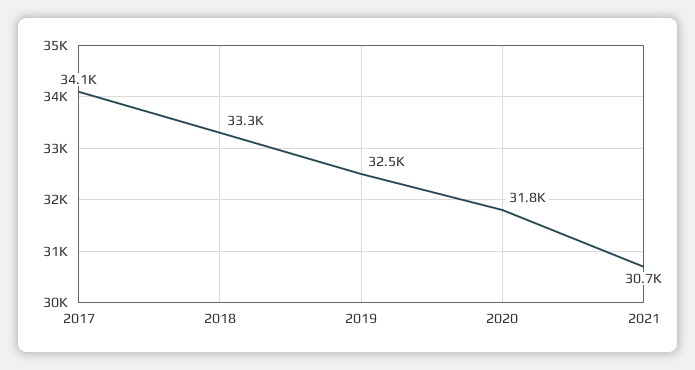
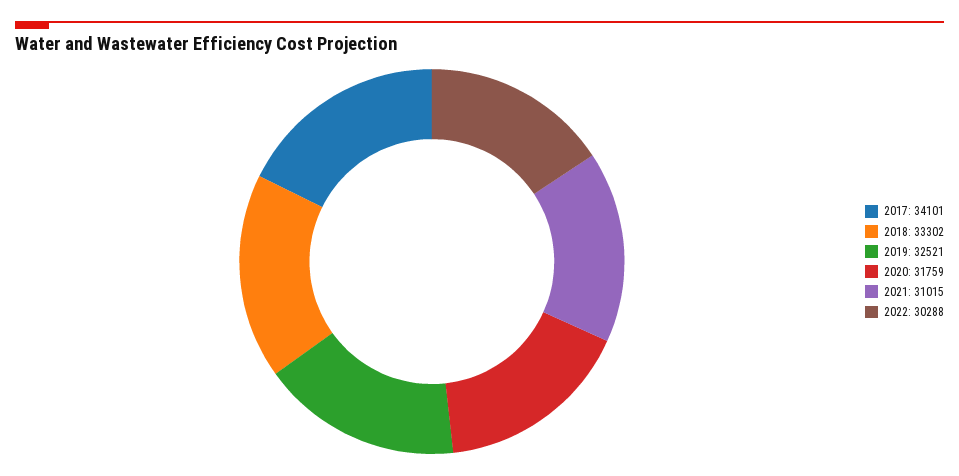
2021: 30700 -> 31015
2022: none -> 30288

